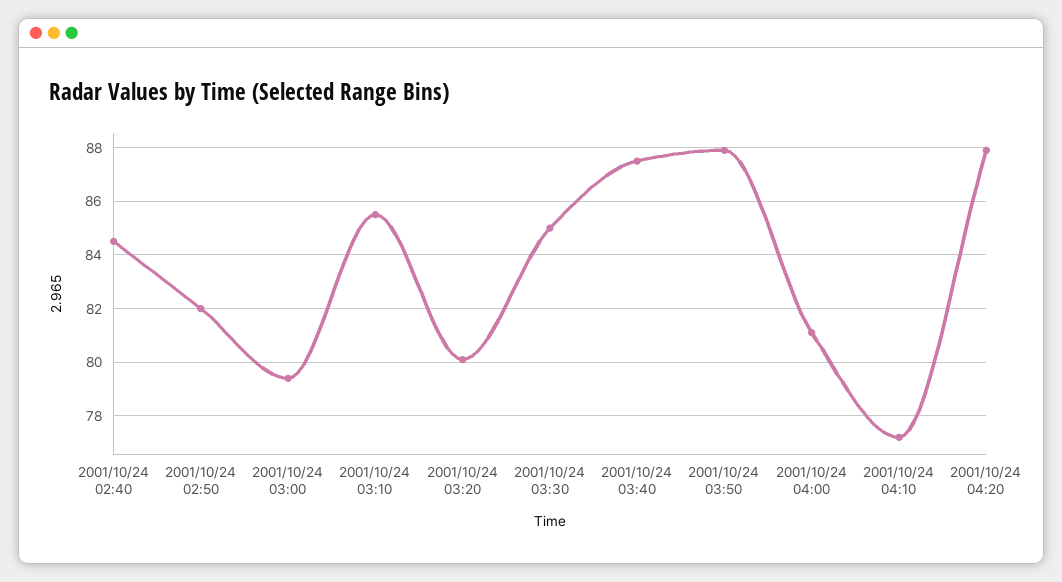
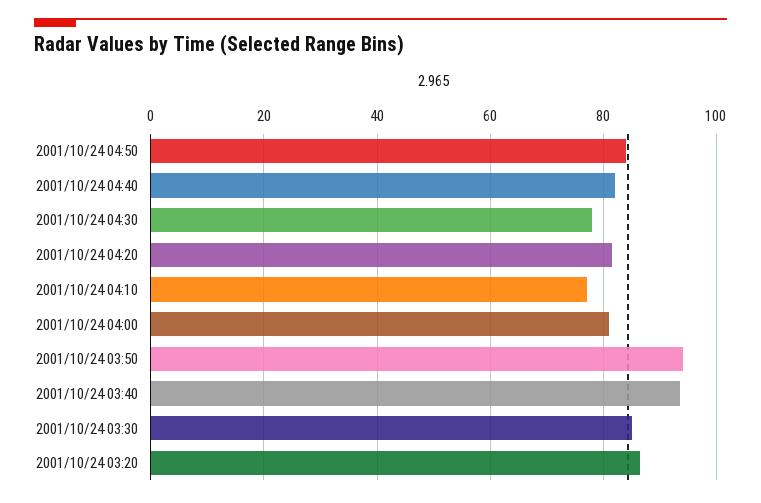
2001/10/24 02:40: 84.5 -> none
2001/10/24 02:50: 82 -> none
2001/10/24 03:00: 79.5 -> none
2001/10/24 03:10: 85.5 -> none
2001/10/24 03:20: 80 -> 86
2001/10/24 03:40: 87.5 -> 94
2001/10/24 03:50: 88 -> 94
2001/10/24 04:20: 88 -> 82
2001/10/24 04:50: none -> 84
2001/10/24 04:40: none -> 82
2001/10/24 04:30: none -> 78

